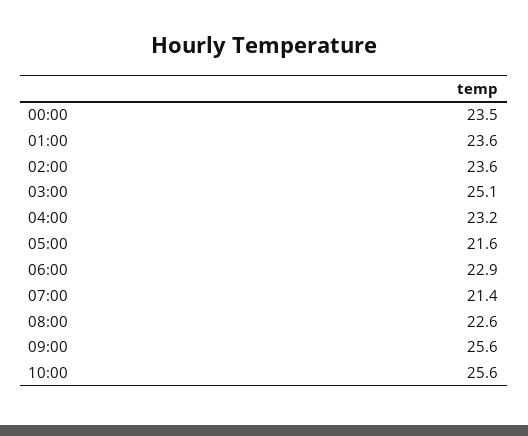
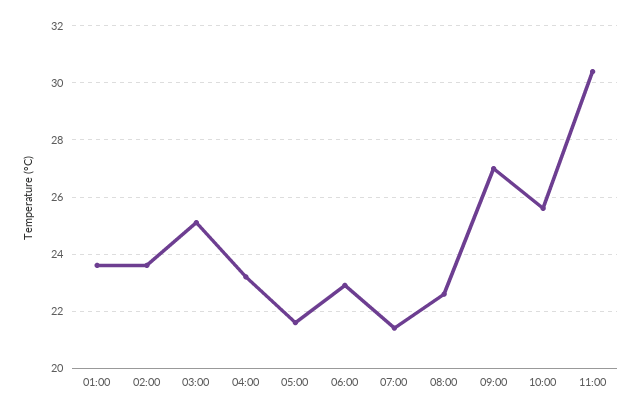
00:00: 23.5 -> none
09:00: 25.6 -> 27
11:00: none -> 30.5

